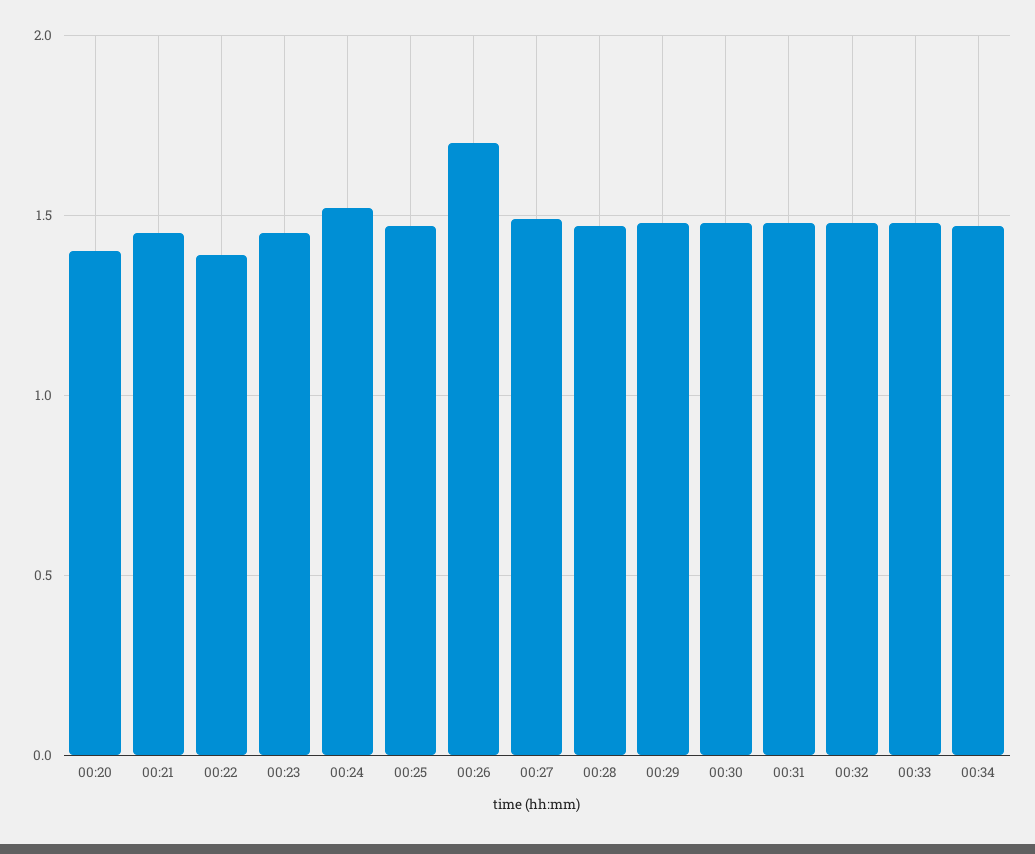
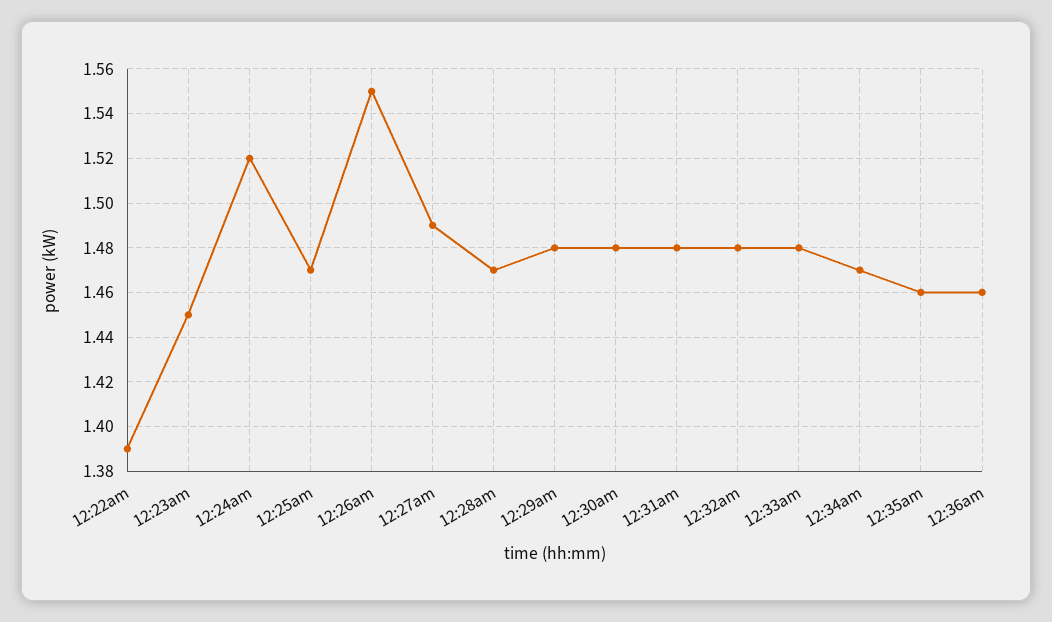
00:20: 1.4 -> none
00:21: 1.45 -> none
00:26: 1.7 -> 1.55
12:35am: none -> 1.46
12:36am: none -> 1.46

